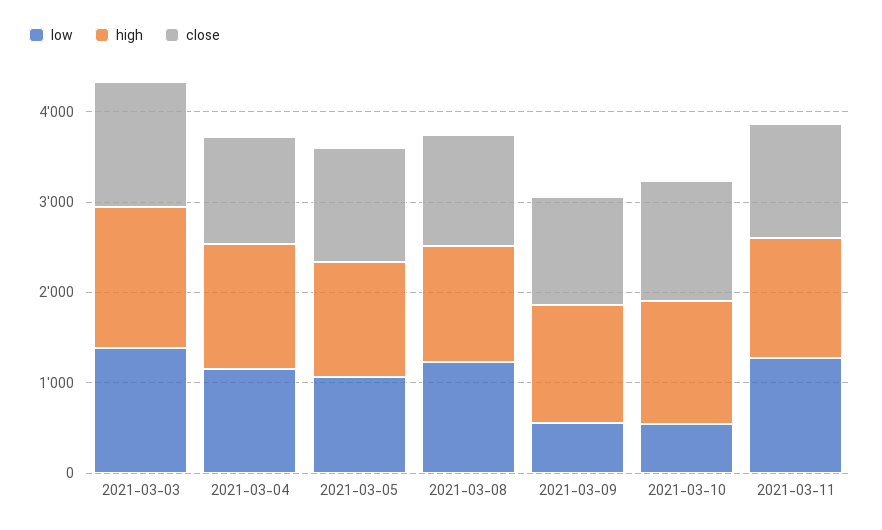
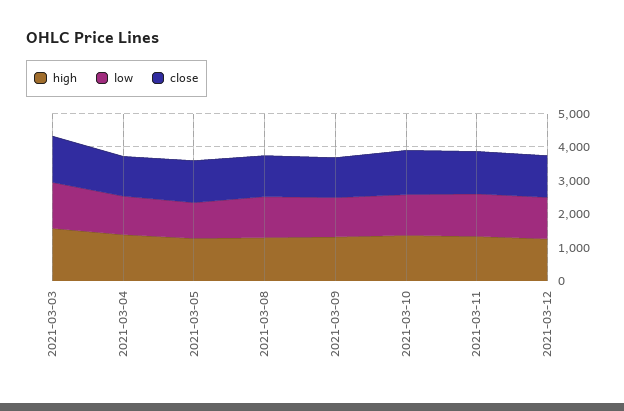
low, 2021-03-09: 600 -> 1250
low, 2021-03-10: 600 -> 1250
high, 2021-03-12: none -> 1250
low, 2021-03-12: none -> 1250
close, 2021-03-12: none -> 1250

